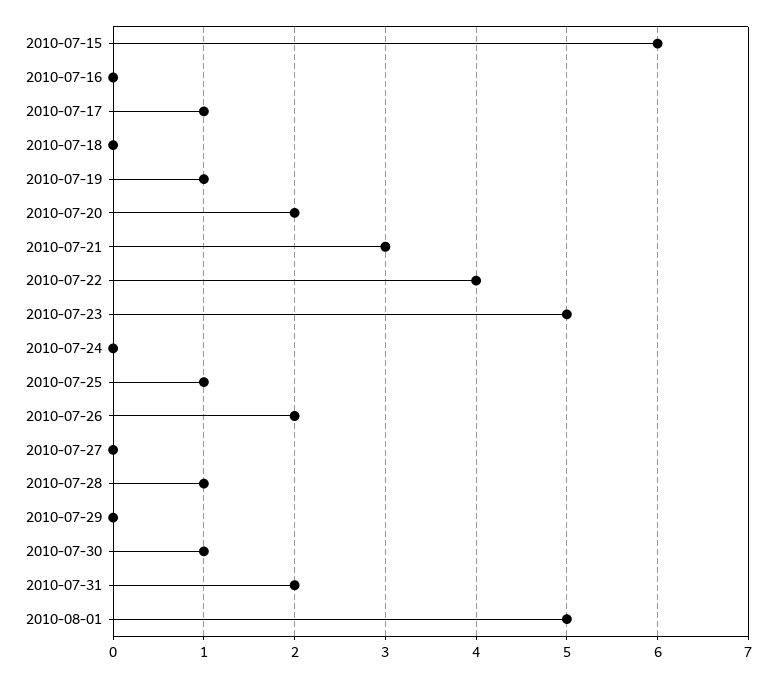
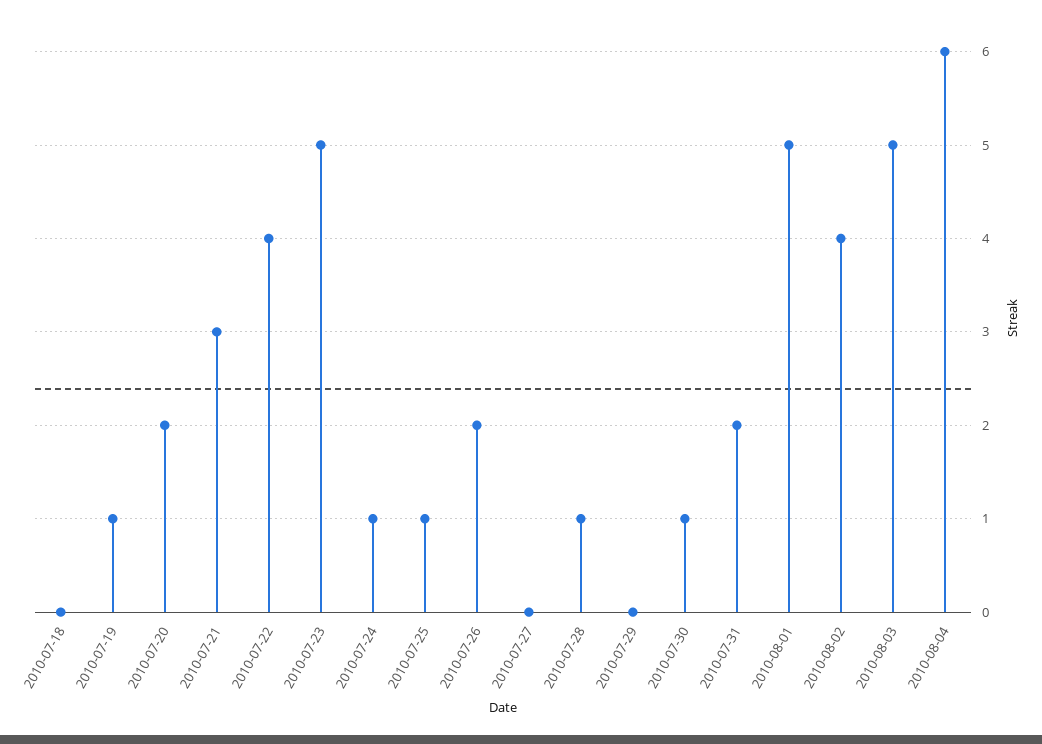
2010-07-15: 6 -> none
2010-07-16: 0 -> none
2010-07-17: 1 -> none
2010-07-24: 0 -> 1
2010-08-02: none -> 4
2010-08-03: none -> 5
2010-08-04: none -> 6

